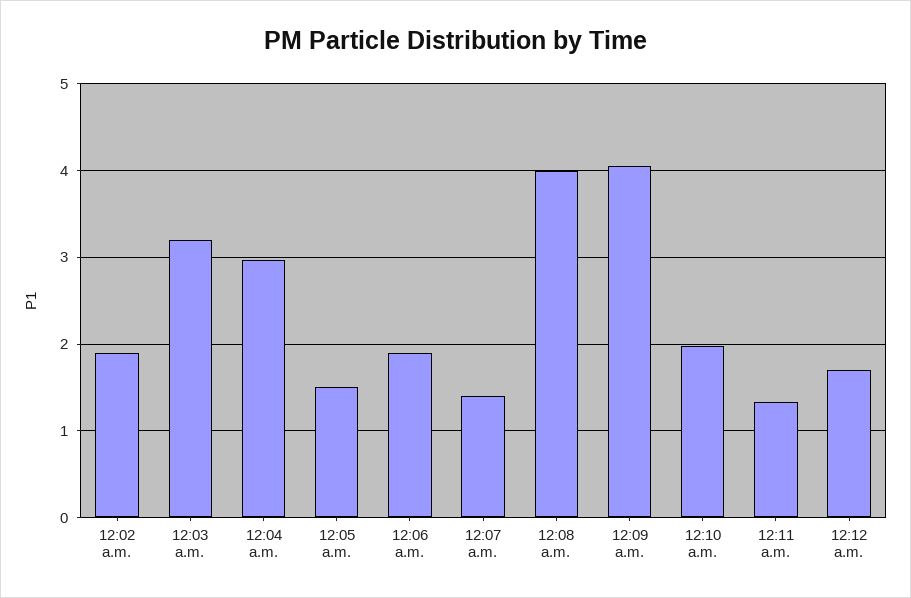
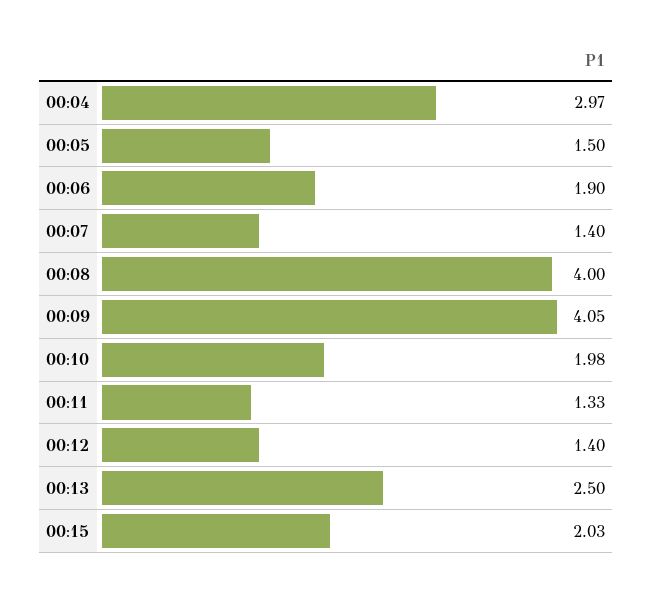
12:02 a.m.: 1.9 -> none
12:03 a.m.: 3.2 -> none
12:12 a.m.: 1.7 -> 1.4
00:13: none -> 2.5
00:15: none -> 2.03

